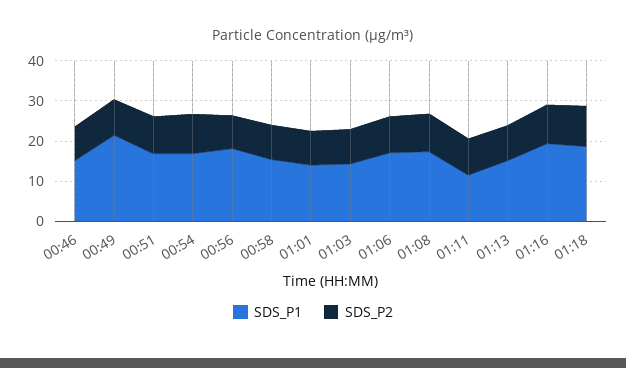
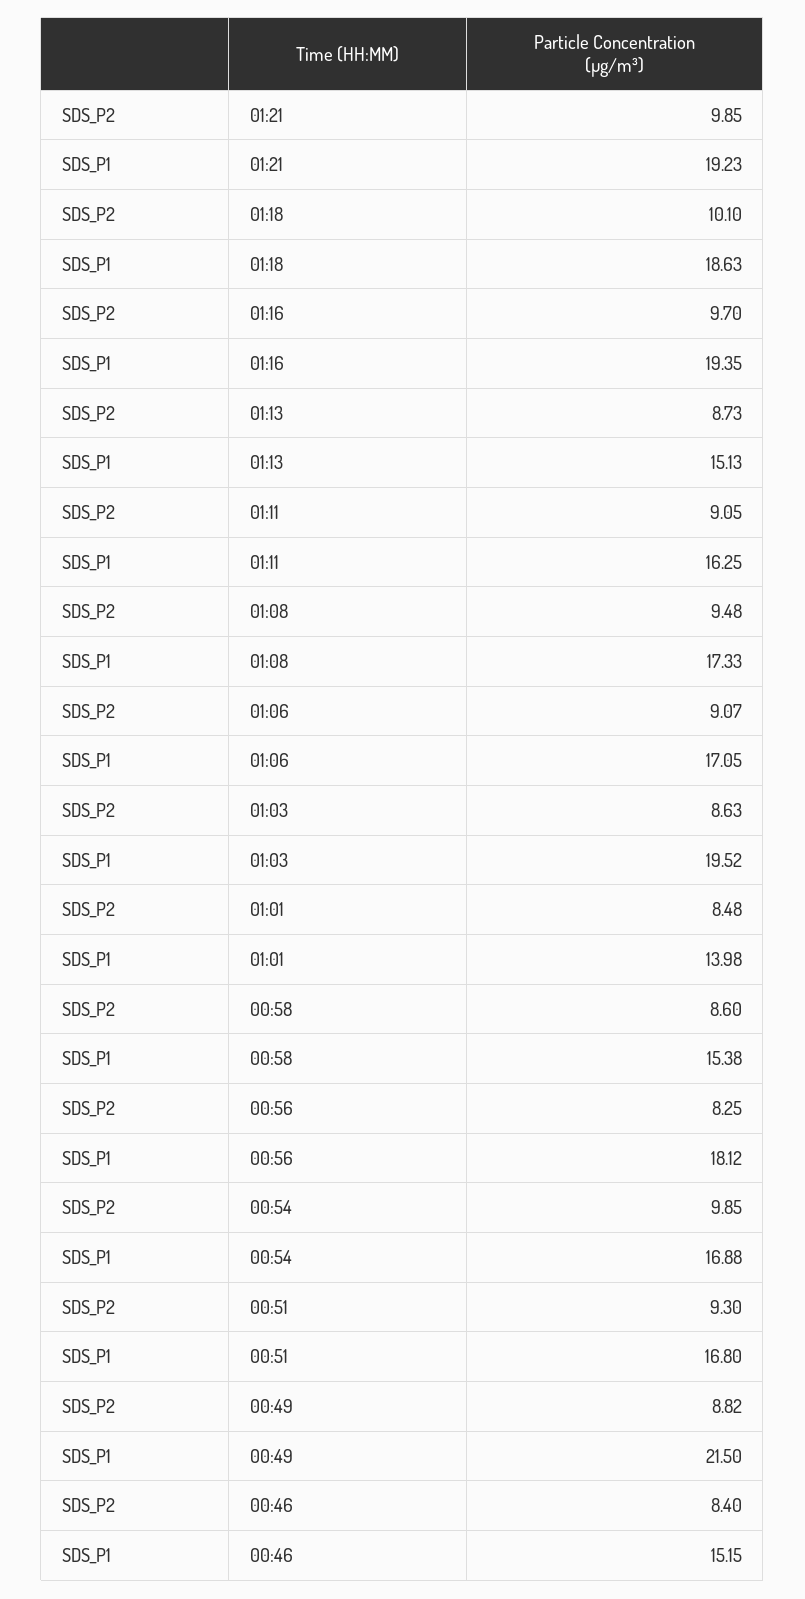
SDS_P1, 01:03: 14 -> 19.52
SDS_P1, 01:11: 12 -> 16.25
SDS_P2, 01:21: none -> 9.85
SDS_P1, 01:21: none -> 19.23

